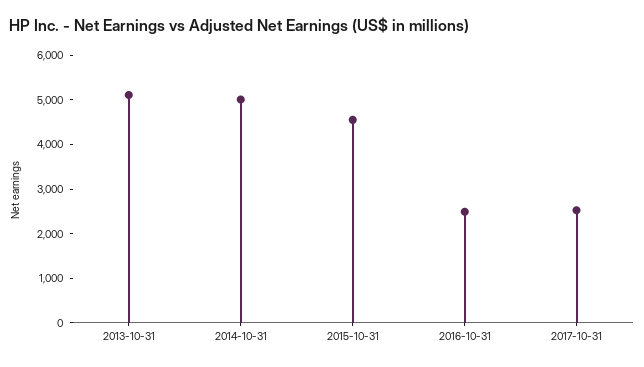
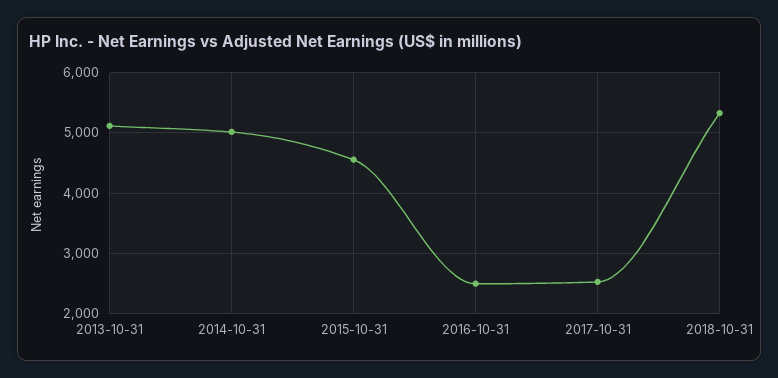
2018-10-31: none -> 5300

